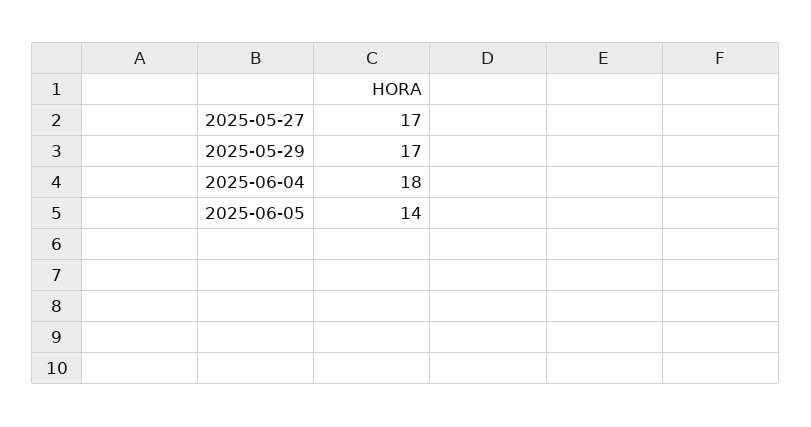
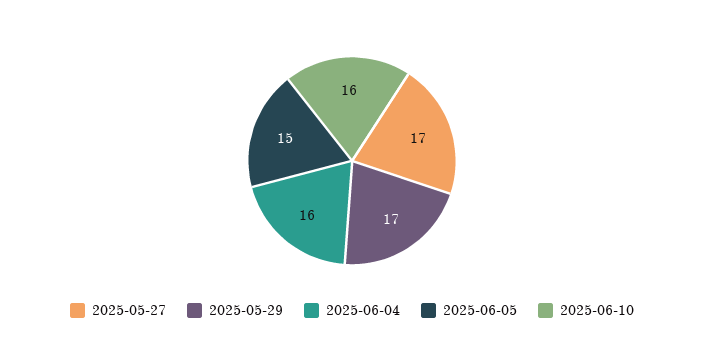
2025-06-04: 18 -> 16
2025-06-05: 14 -> 15
2025-06-10: none -> 16

